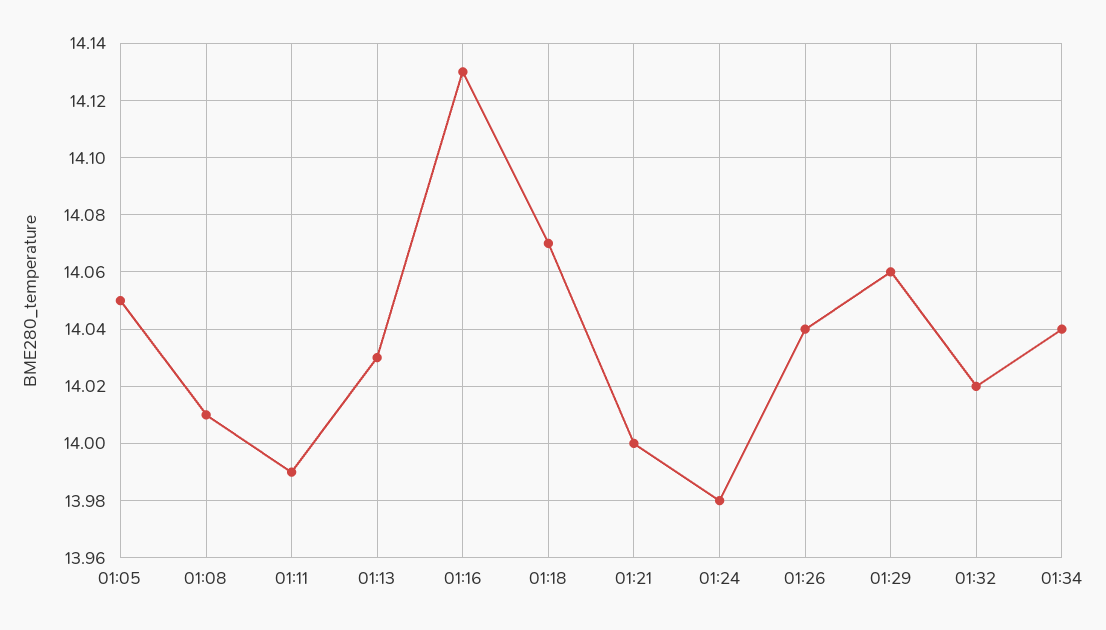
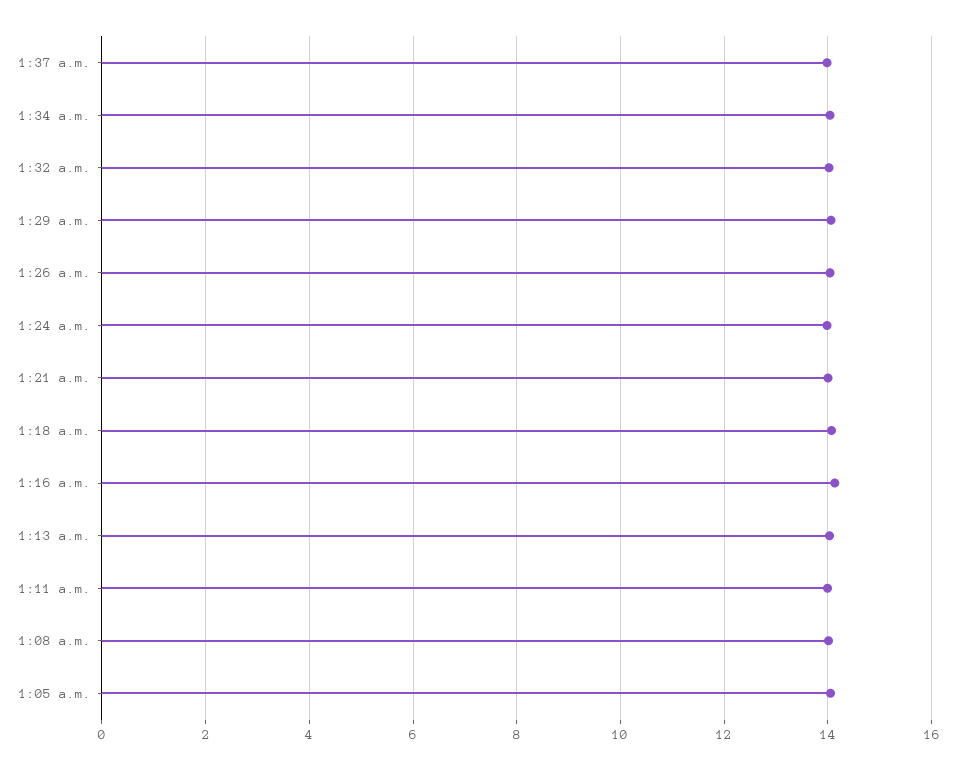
1:37 a.m.: none -> 14

